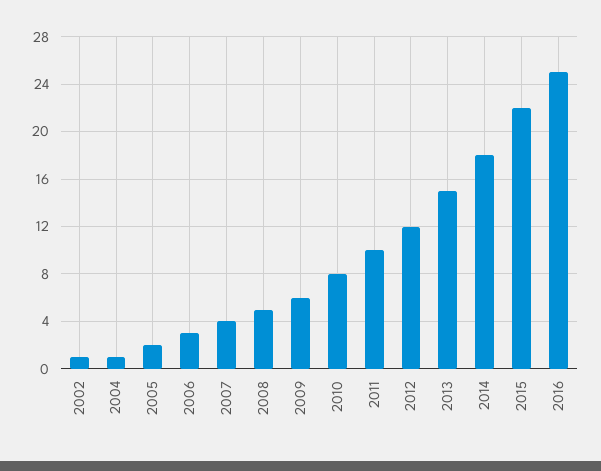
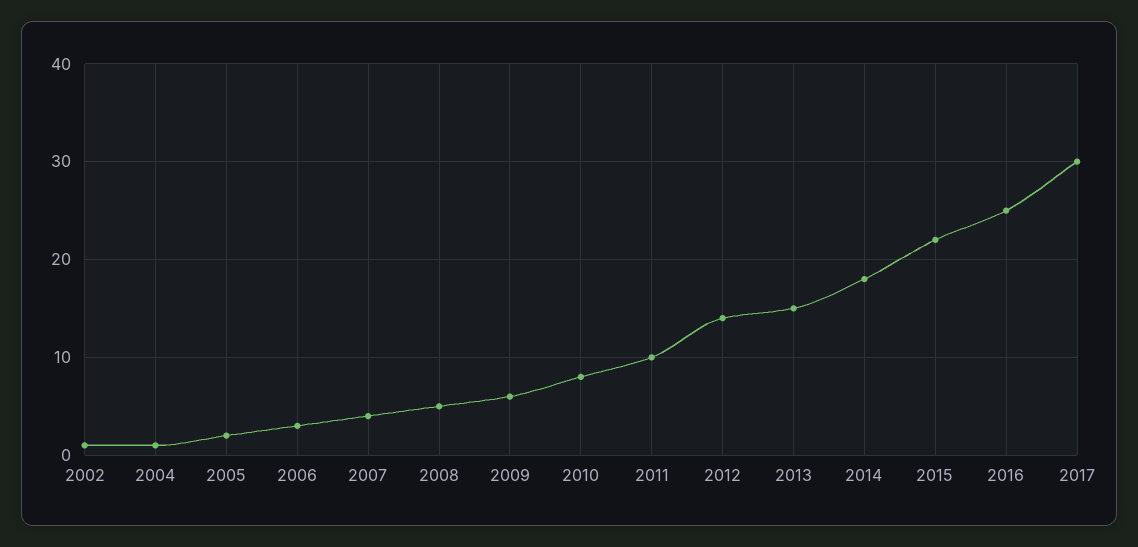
2012: 12 -> 14
2017: none -> 30

